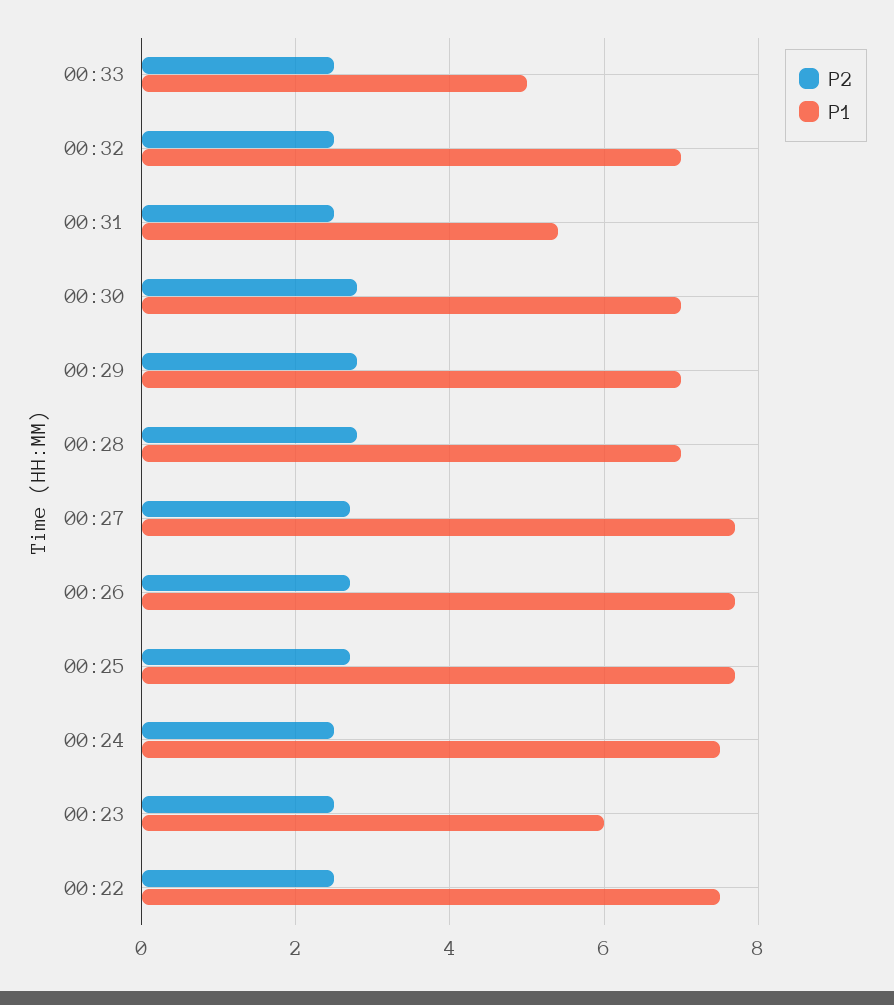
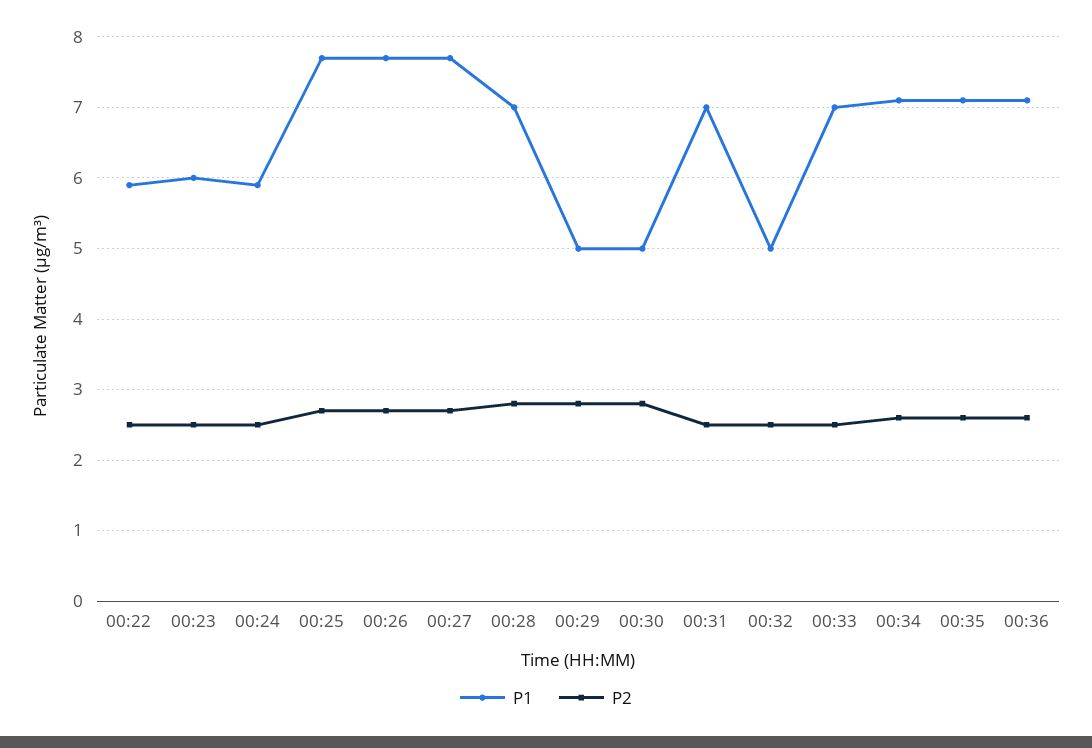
P1, 00:33: 5 -> 7
P1, 00:32: 7 -> 5
P1, 00:31: 5.5 -> 7
P1, 00:30: 7 -> 5
P1, 00:29: 7 -> 5
P1, 00:24: 7.5 -> 5.9
P1, 00:22: 7.5 -> 5.9
P1, 00:34: none -> 7.1
P2, 00:34: none -> 2.6
P1, 00:35: none -> 7.1
P2, 00:35: none -> 2.6
P1, 00:36: none -> 7.1
P2, 00:36: none -> 2.6

